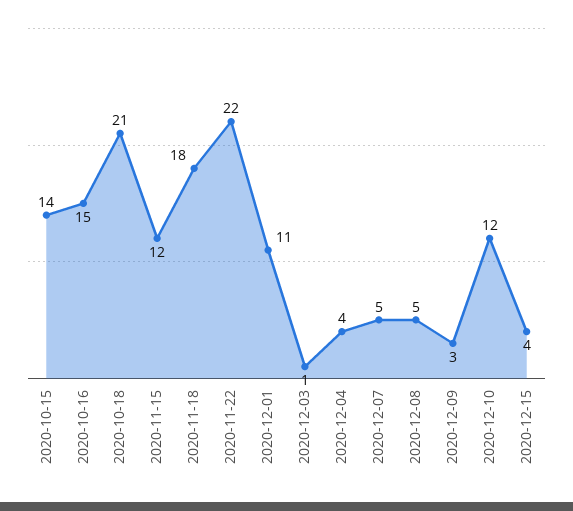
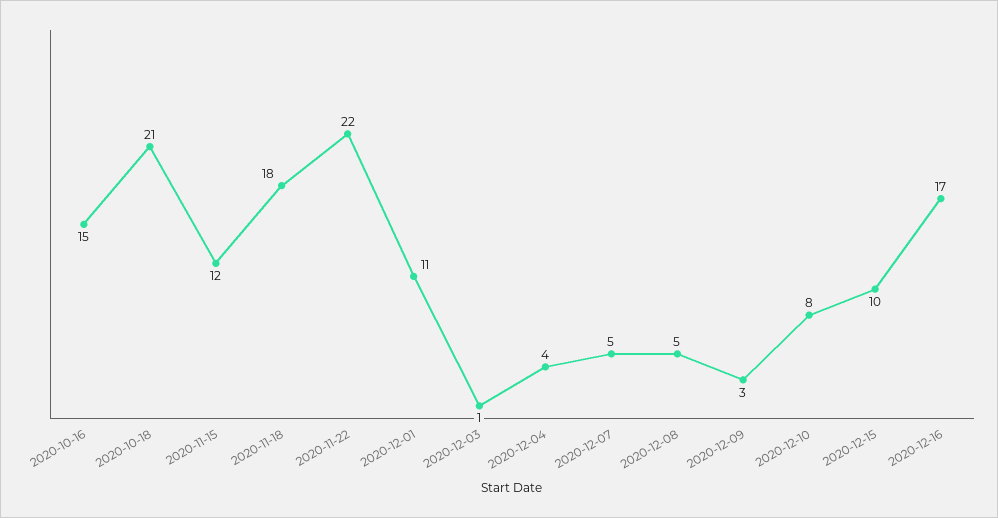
2020-10-15: 14 -> none
2020-12-10: 12 -> 8
2020-12-15: 4 -> 10
2020-12-16: none -> 17

